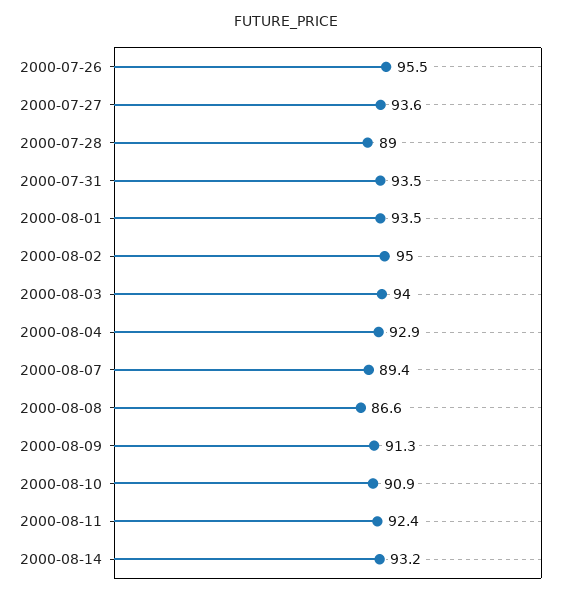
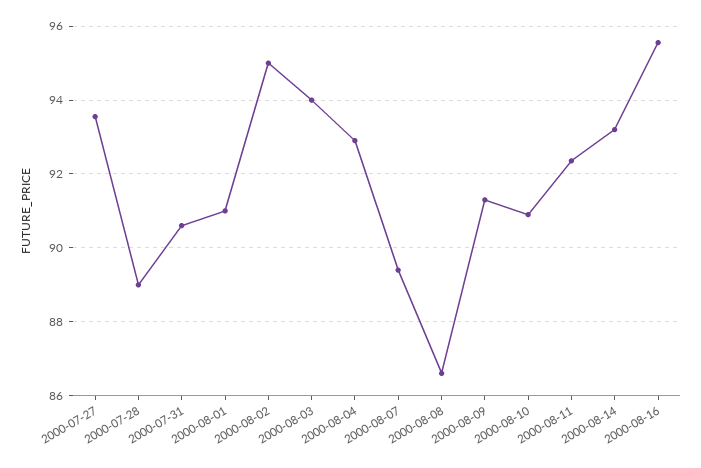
2000-07-26: 95.5 -> none
2000-07-31: 93.5 -> 90.6
2000-08-01: 93.5 -> 91
2000-08-16: none -> 95.6

